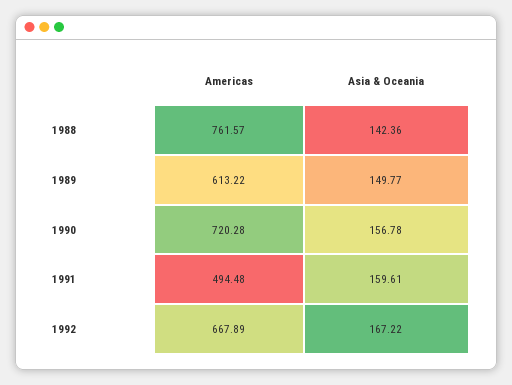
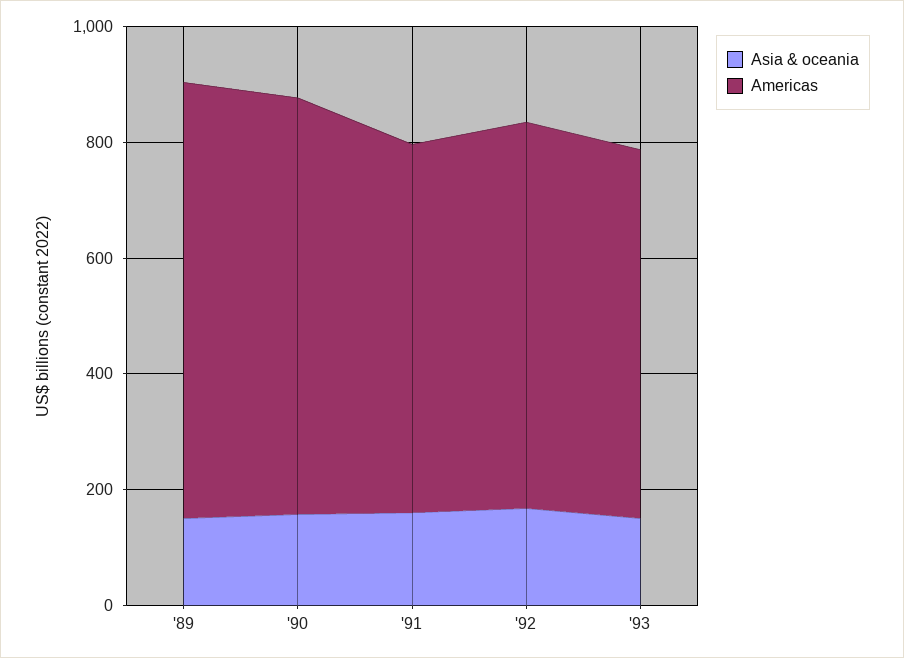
Americas, 1988: 761.57 -> none
Asia & Oceania, 1988: 142.36 -> none
Americas, 1989: 613.22 -> 750
Americas, 1991: 494.48 -> 650
Asia & Oceania, '93: none -> 150
Americas, '93: none -> 650

